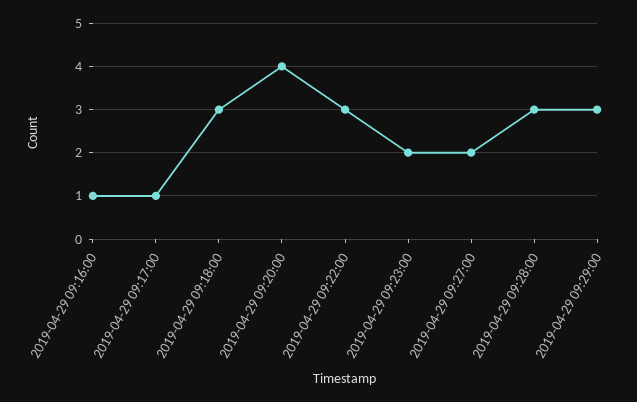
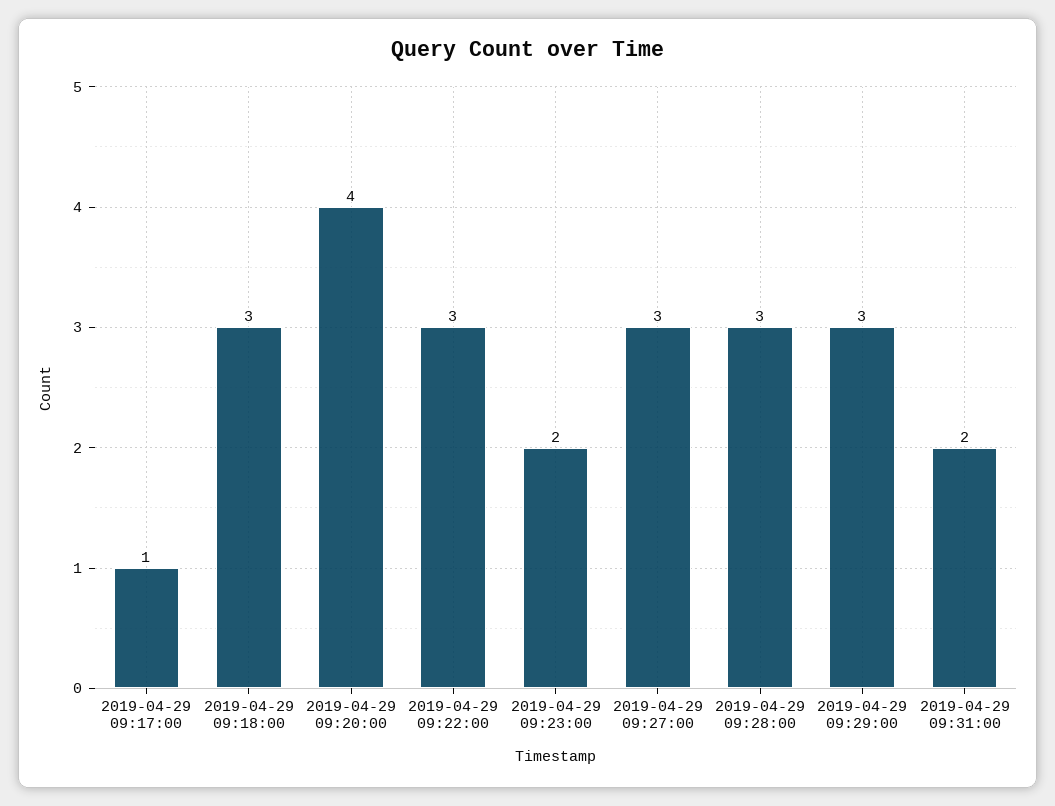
2019-04-29 09:16:00: 1 -> none
2019-04-29 09:27:00: 2 -> 3
2019-04-29 09:31:00: none -> 2

